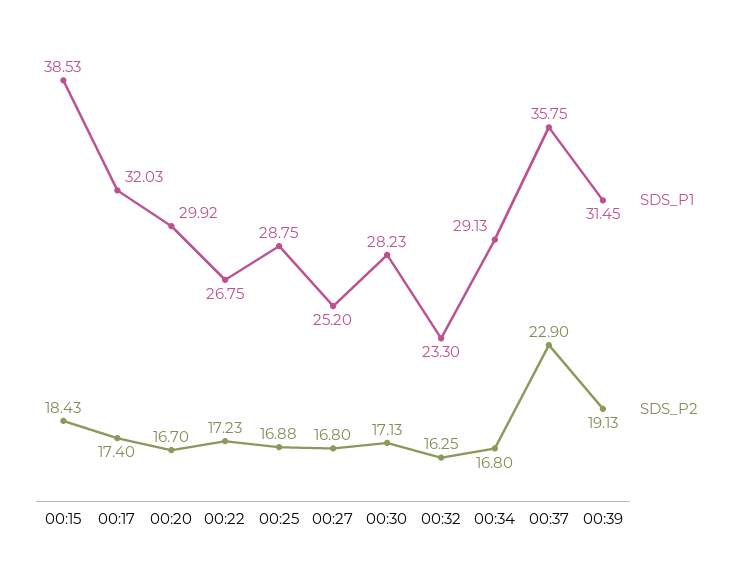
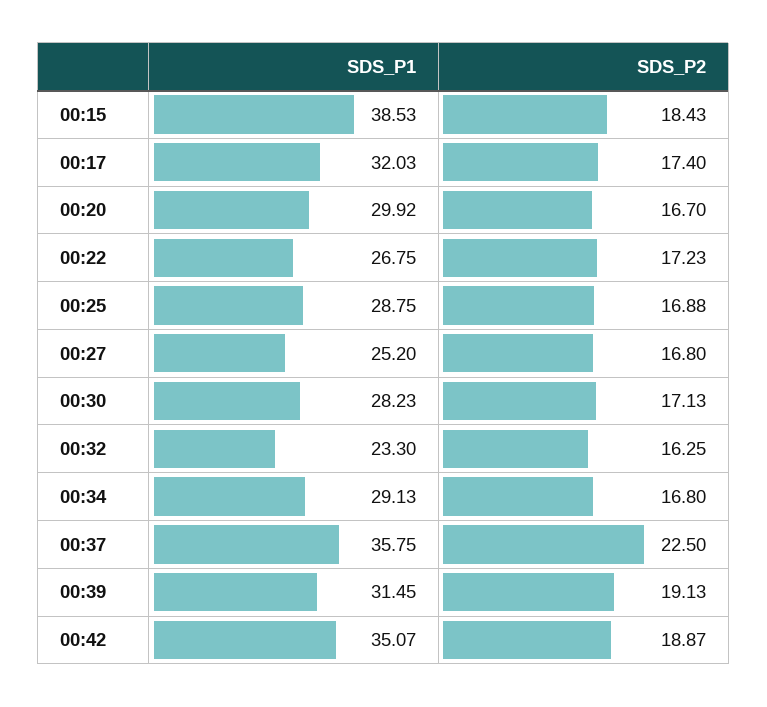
SDS_P2, 00:37: 22.9 -> 22.5
SDS_P1, 00:42: none -> 35.07
SDS_P2, 00:42: none -> 18.87

